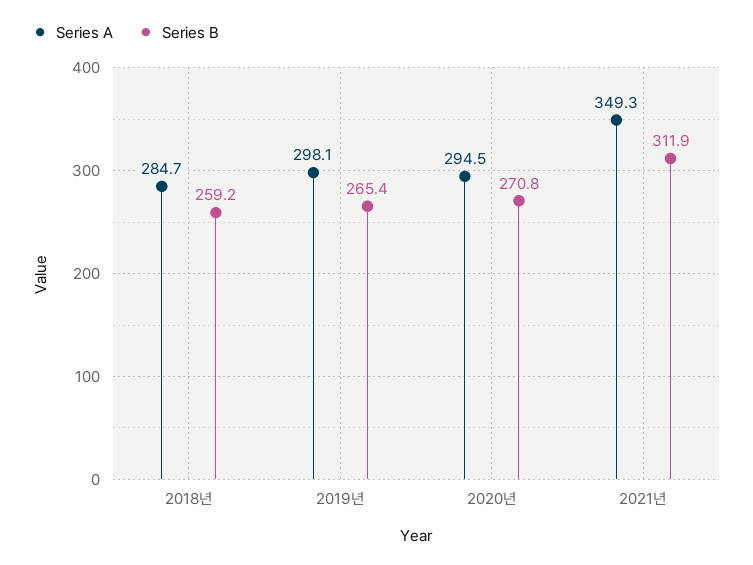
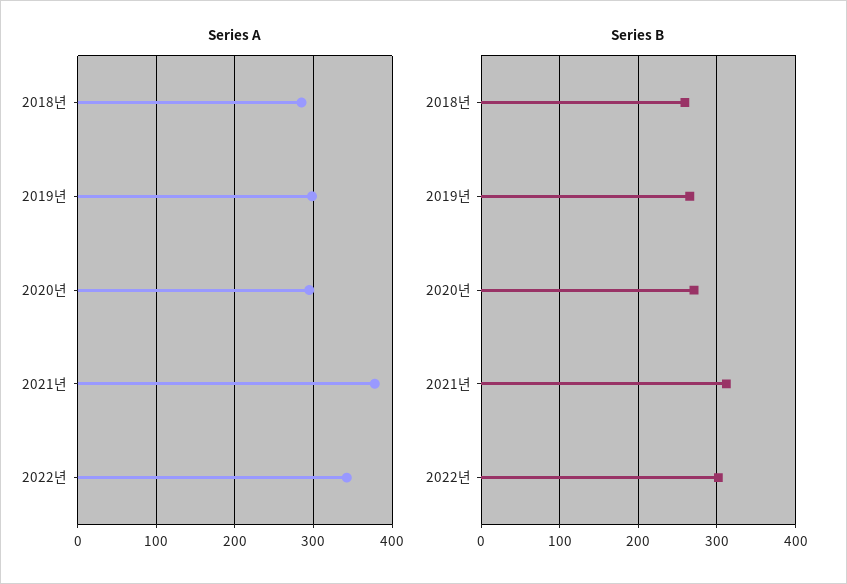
Series A, 2021년: 349.3 -> 380
Series A, 2022년: none -> 340
Series B, 2022년: none -> 300

